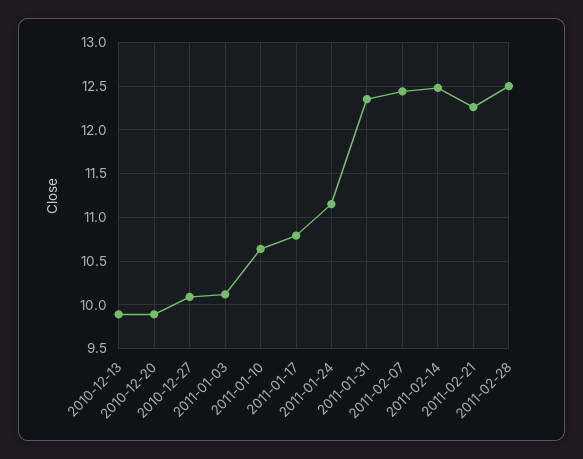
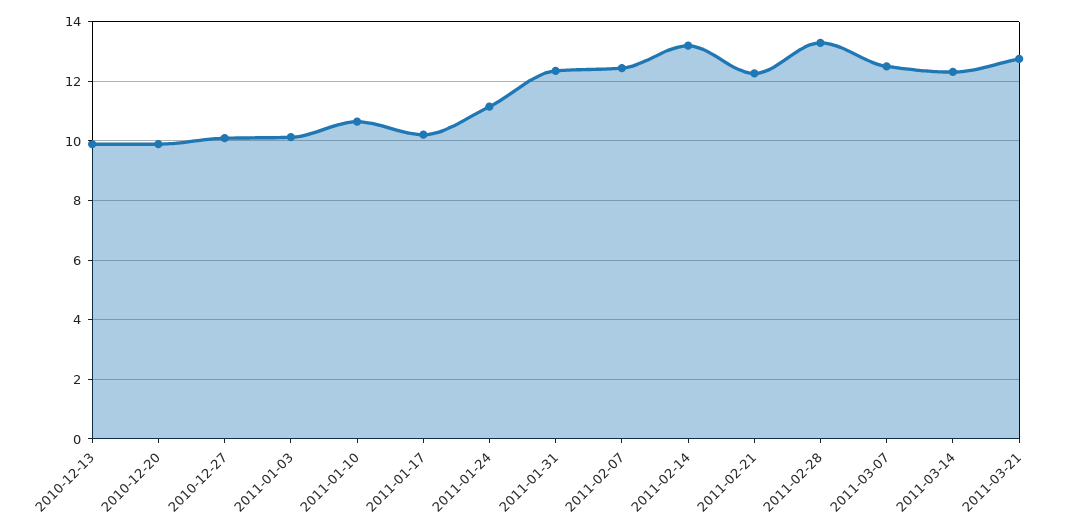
2011-01-17: 10.8 -> 10.25
2011-02-14: 12.5 -> 13.25
2011-02-28: 12.5 -> 13.25
2011-03-07: none -> 12.5
2011-03-14: none -> 12.25
2011-03-21: none -> 12.75

